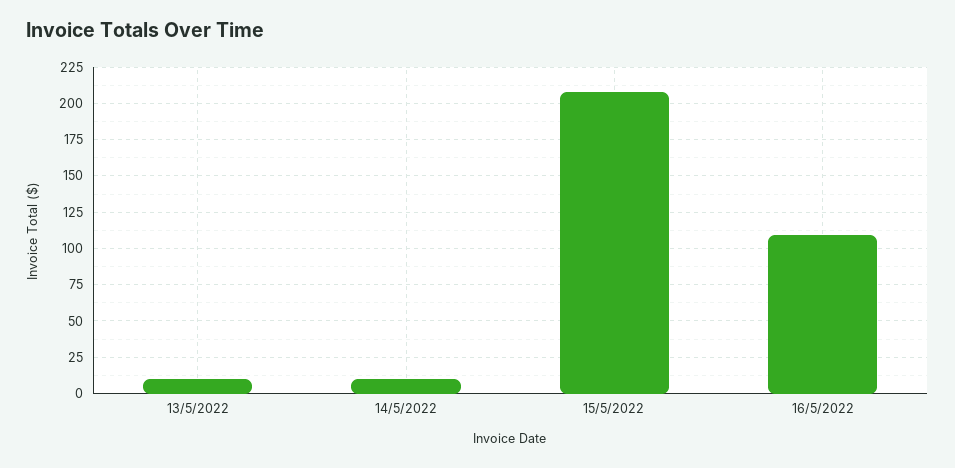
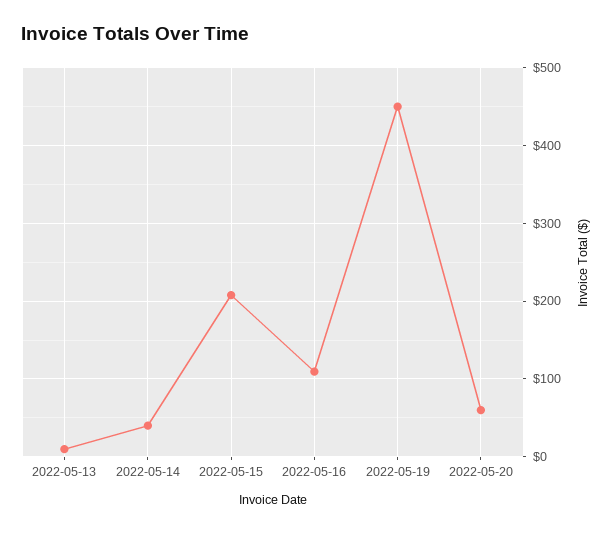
14/5/2022: 10 -> 40
2022-05-19: none -> 450
2022-05-20: none -> 60

